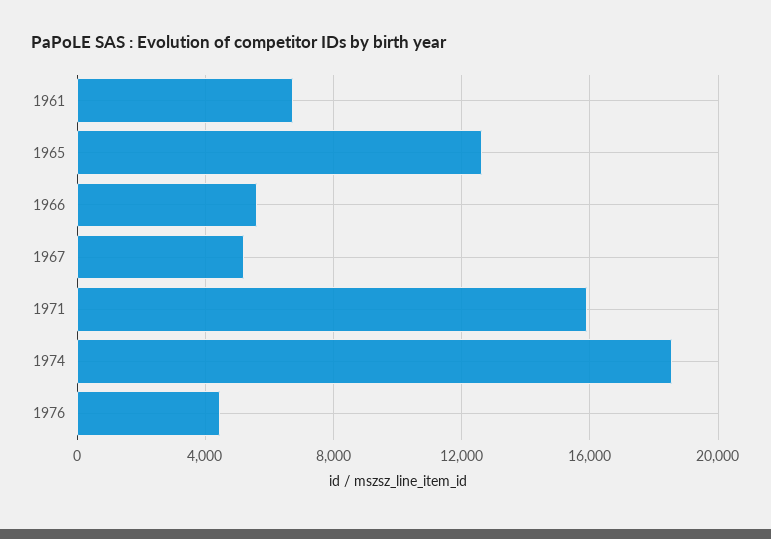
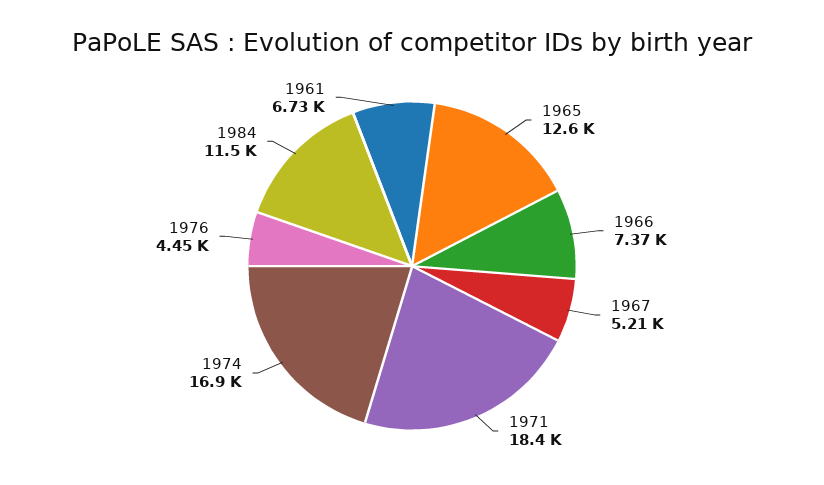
1966: 5500 -> 7370
1971: 16000 -> 18400
1974: 18500 -> 16900
1984: none -> 11500

